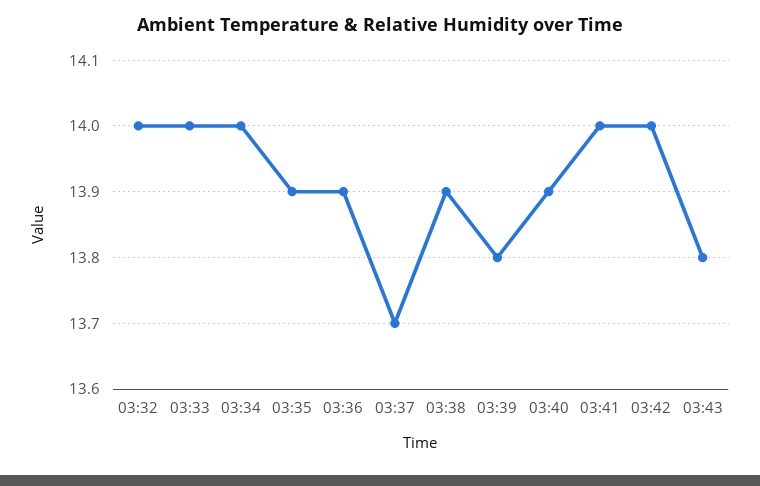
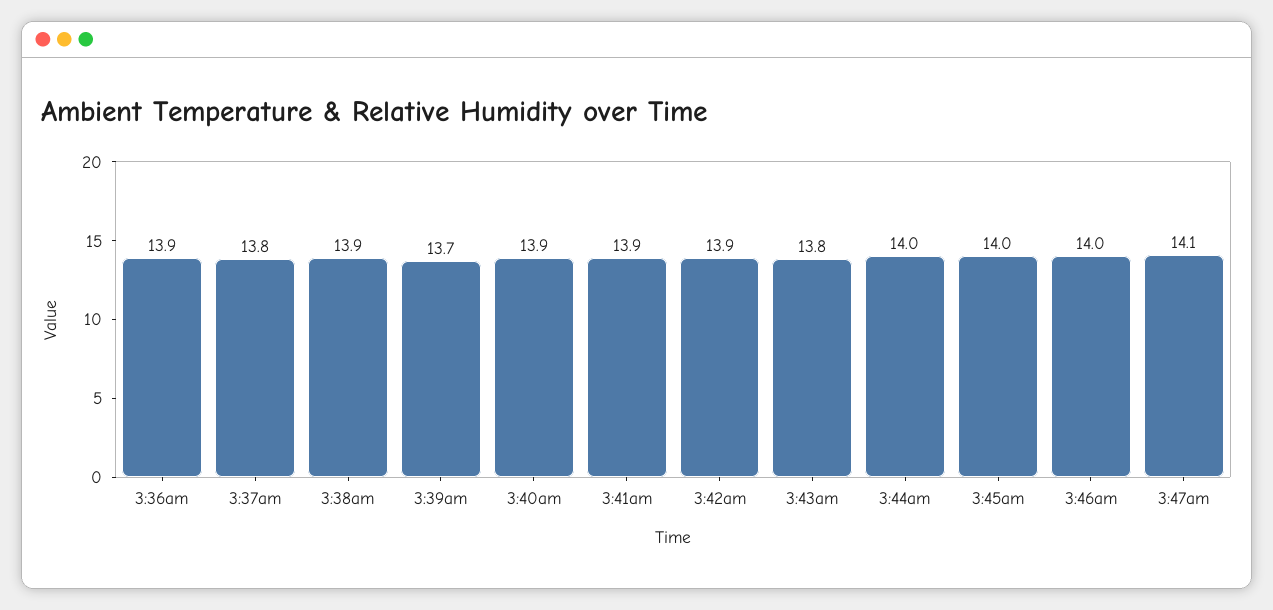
03:32: 14 -> none
03:33: 14 -> none
03:34: 14 -> none
03:35: 13.9 -> none
03:37: 13.7 -> 13.8
03:39: 13.8 -> 13.7
03:41: 14 -> 13.9
03:42: 14 -> 13.9
3:44am: none -> 14
3:45am: none -> 14
3:46am: none -> 14
3:47am: none -> 14.1

